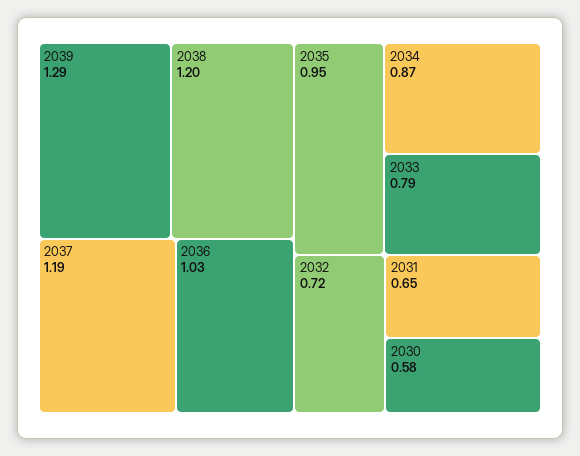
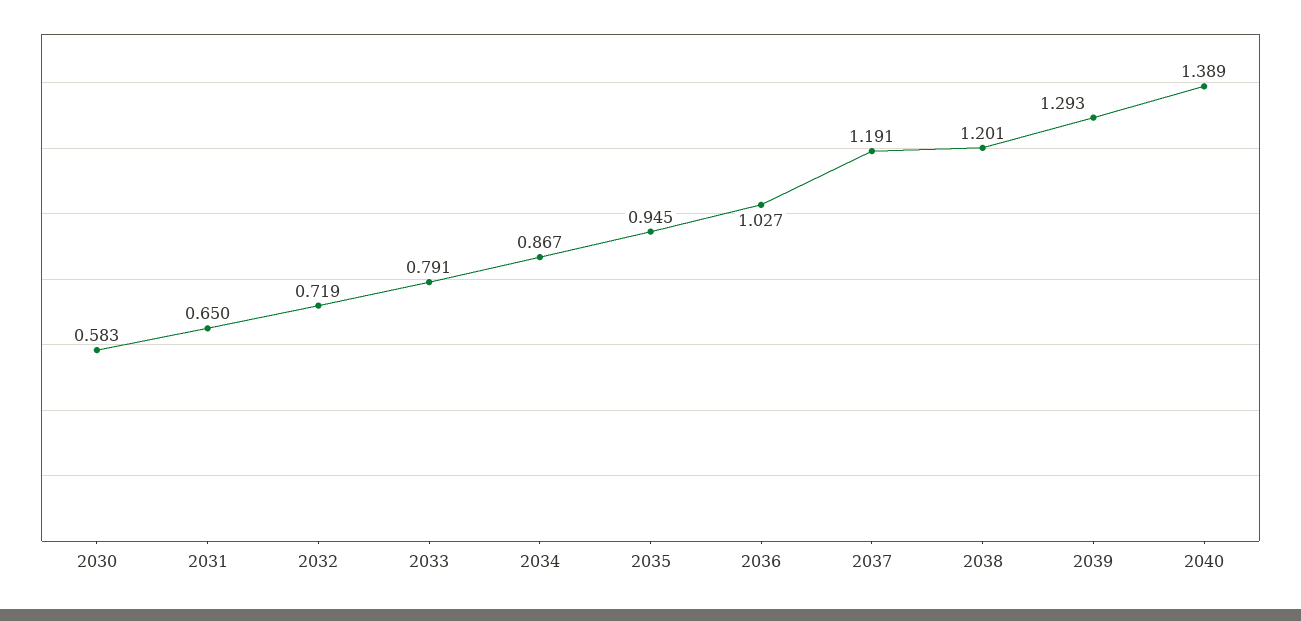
2040: none -> 1.389

